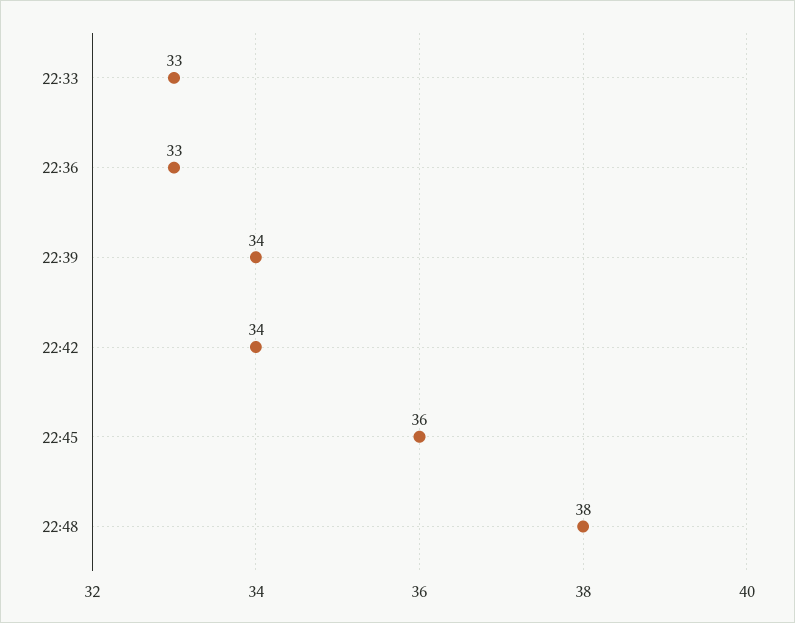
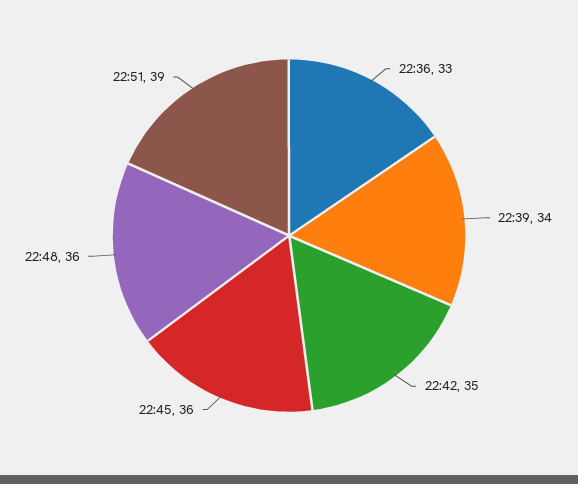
22:33: 33 -> none
22:42: 34 -> 35
22:48: 38 -> 36
22:51: none -> 39

